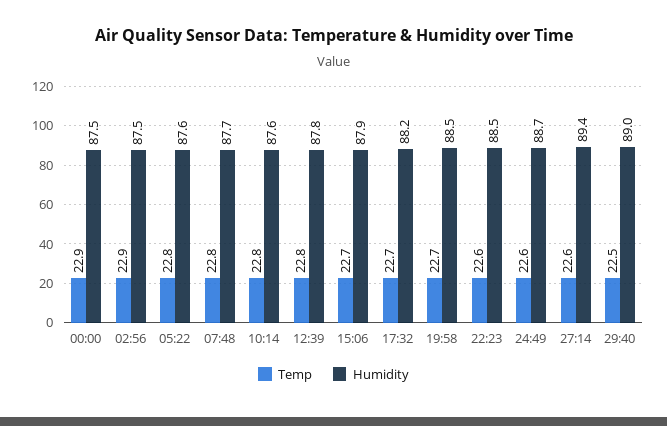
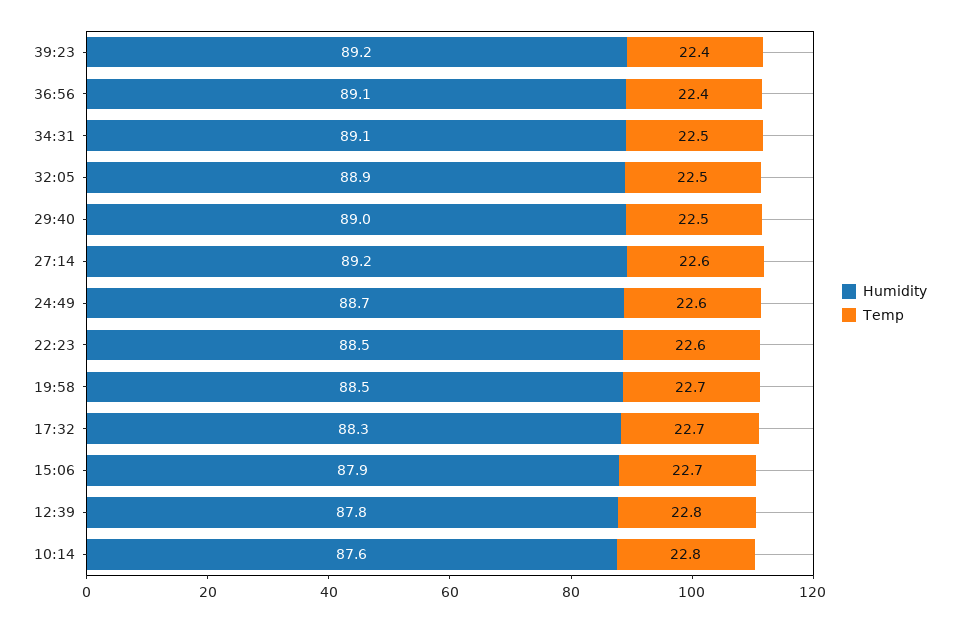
Temp, 00:00: 22.9 -> none
Humidity, 00:00: 87.5 -> none
Temp, 02:56: 22.9 -> none
Humidity, 02:56: 87.5 -> none
Temp, 05:22: 22.8 -> none
Humidity, 05:22: 87.6 -> none
Temp, 07:48: 22.8 -> none
Humidity, 07:48: 87.7 -> none
Humidity, 17:32: 88.2 -> 88.3
Humidity, 27:14: 89.4 -> 89.2
Humidity, 39:23: none -> 89.2
Temp, 39:23: none -> 22.4
Humidity, 36:56: none -> 89.1
Temp, 36:56: none -> 22.4
Humidity, 34:31: none -> 89.1
Temp, 34:31: none -> 22.5
Humidity, 32:05: none -> 88.9
Temp, 32:05: none -> 22.5

